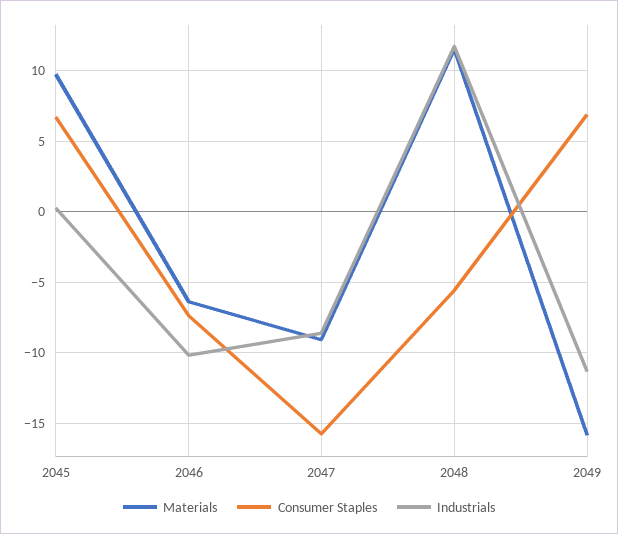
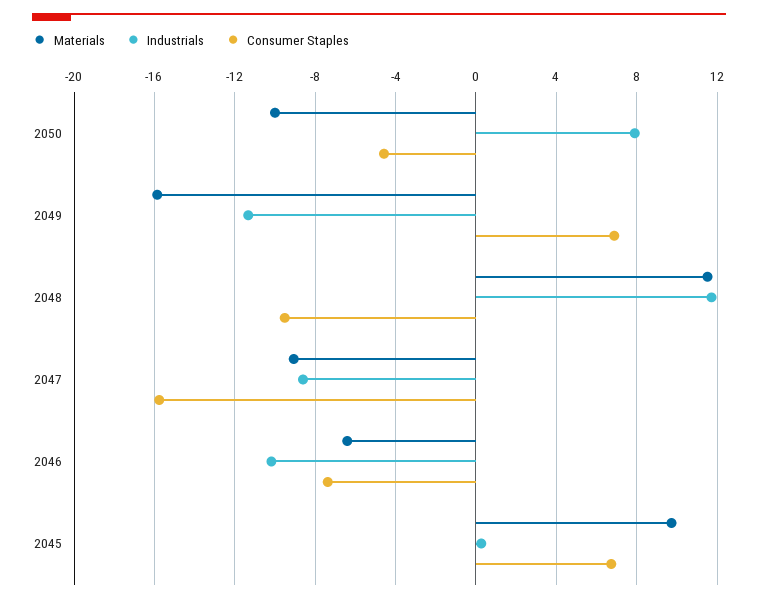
Consumer Staples, 2048: -5.5 -> -9.5
Materials, 2050: none -> -10
Industrials, 2050: none -> 8
Consumer Staples, 2050: none -> -4.5

